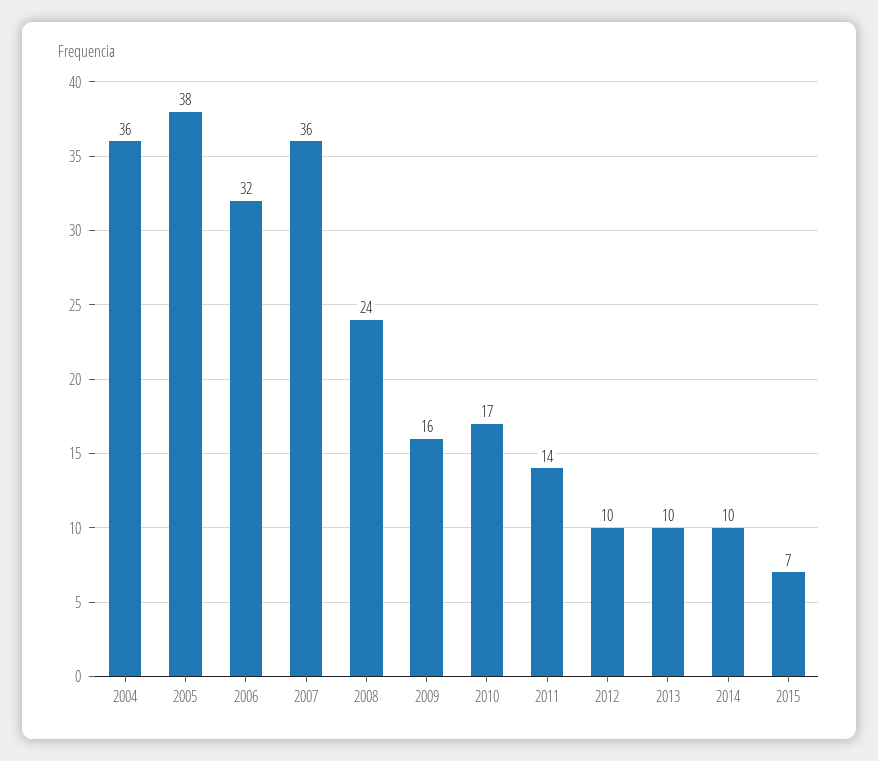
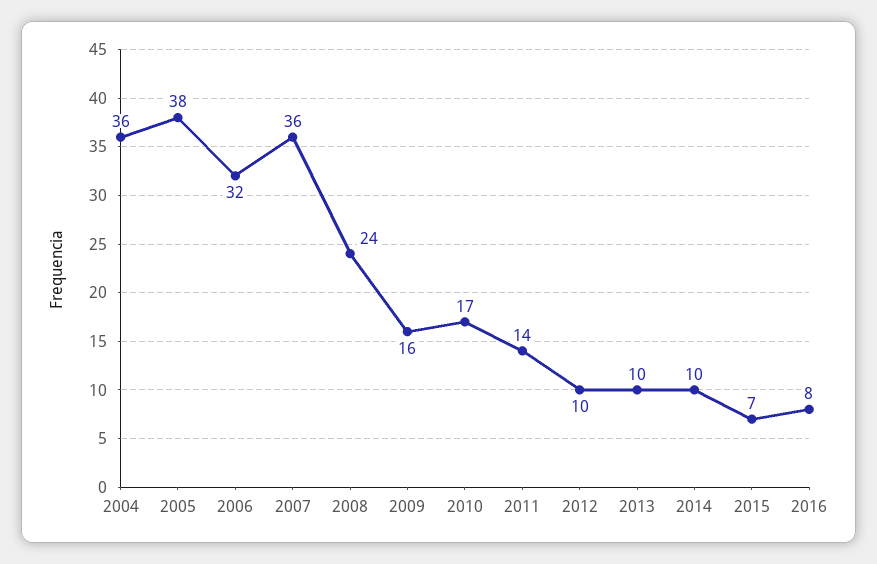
2016: none -> 8

